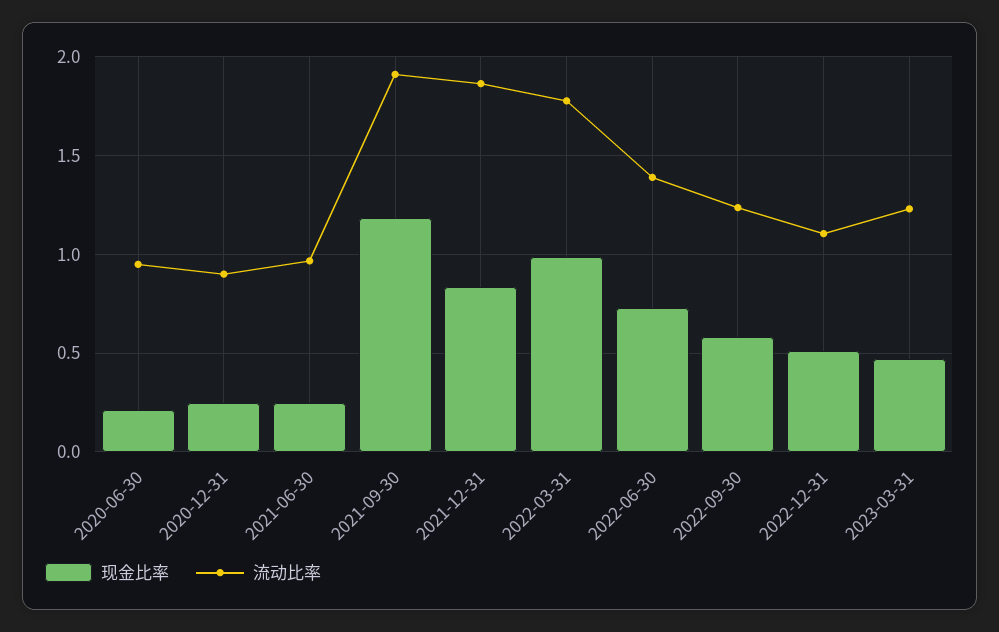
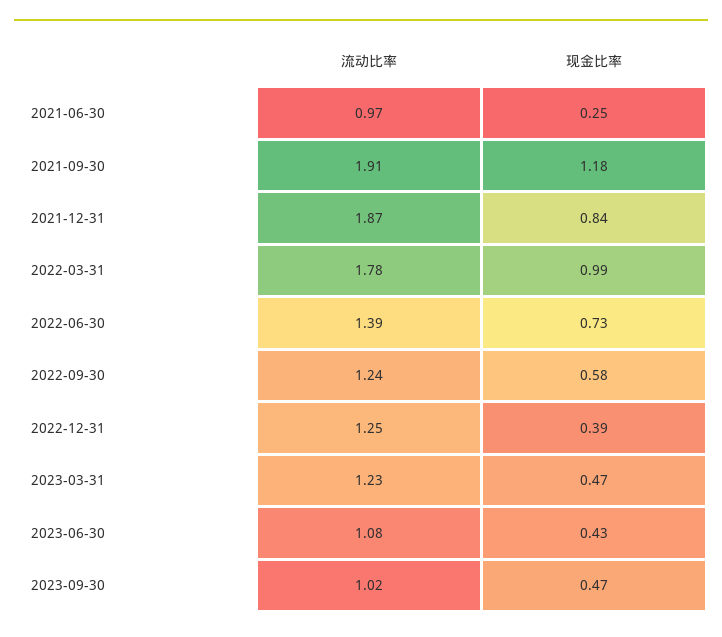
现金比率, 2020-06-30: 0.2 -> none
流动比率, 2020-06-30: 0.95 -> none
现金比率, 2020-12-31: 0.25 -> none
流动比率, 2020-12-31: 0.9 -> none
现金比率, 2022-12-31: 0.5 -> 0.39
流动比率, 2022-12-31: 1.1 -> 1.25
流动比率, 2023-06-30: none -> 1.08
现金比率, 2023-06-30: none -> 0.43
流动比率, 2023-09-30: none -> 1.02
现金比率, 2023-09-30: none -> 0.47

